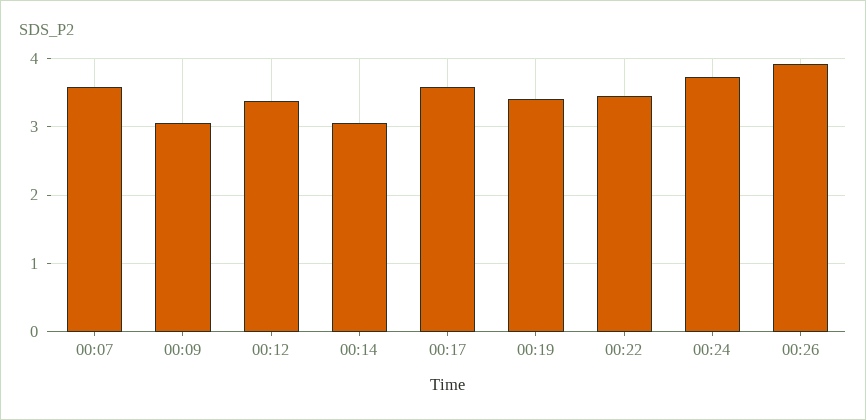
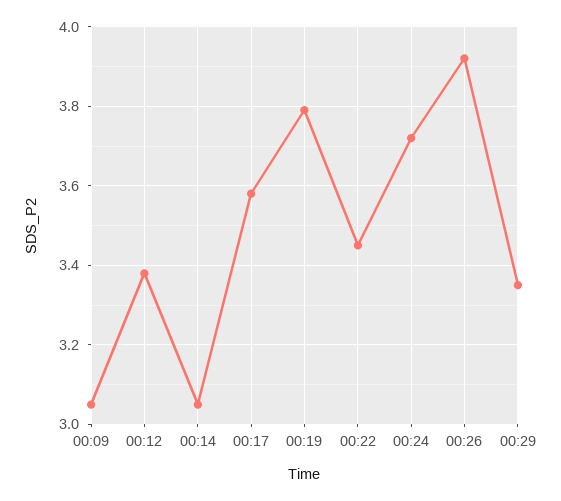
00:07: 3.6 -> none
00:19: 3.4 -> 3.8
00:29: none -> 3.35

